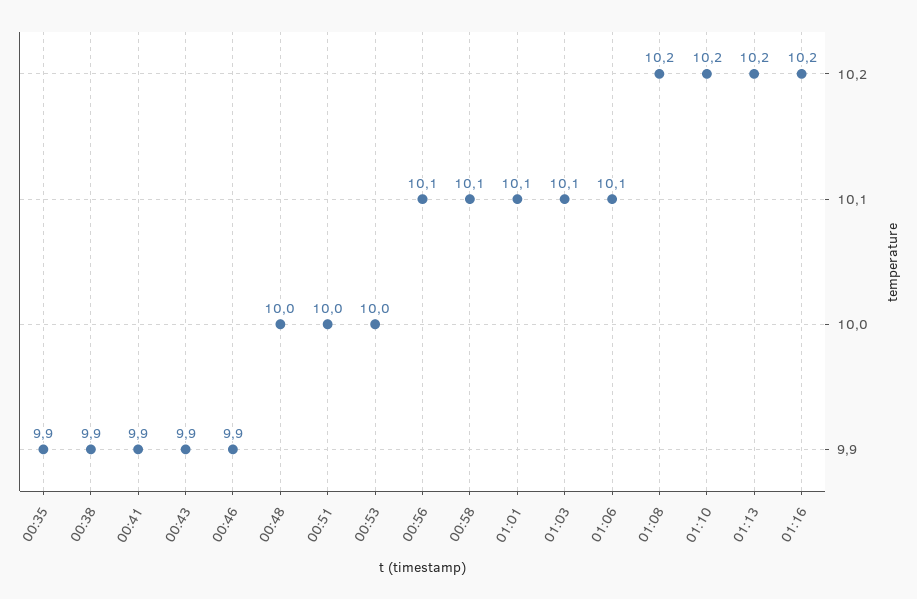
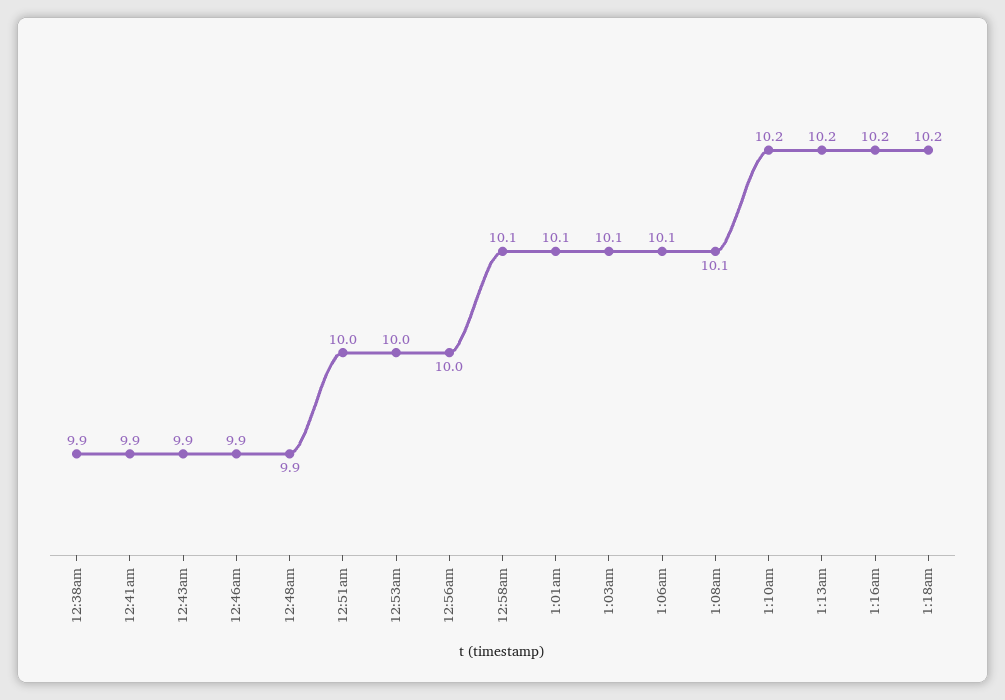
00:35: 9.9 -> none
00:48: 10 -> 9.9
00:56: 10.1 -> 10
01:08: 10.2 -> 10.1
1:18am: none -> 10.2

